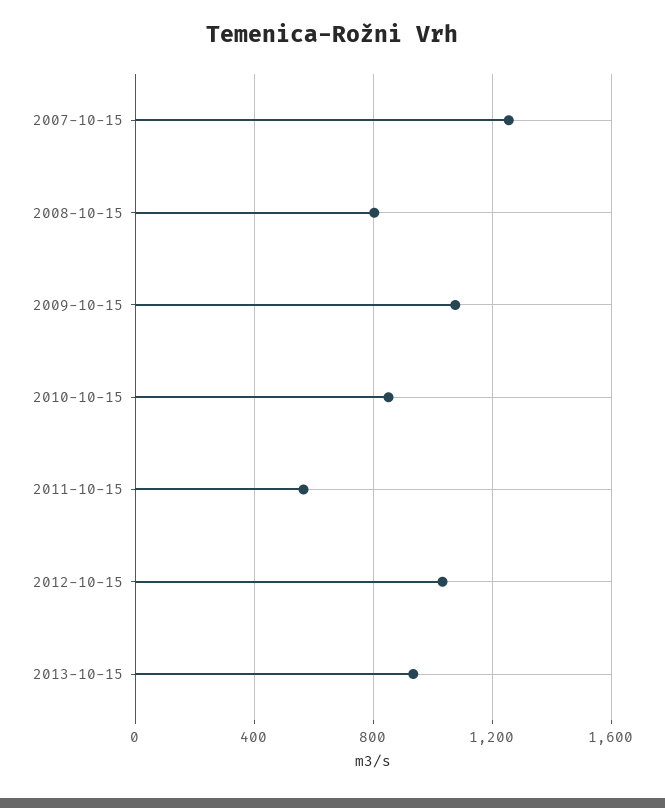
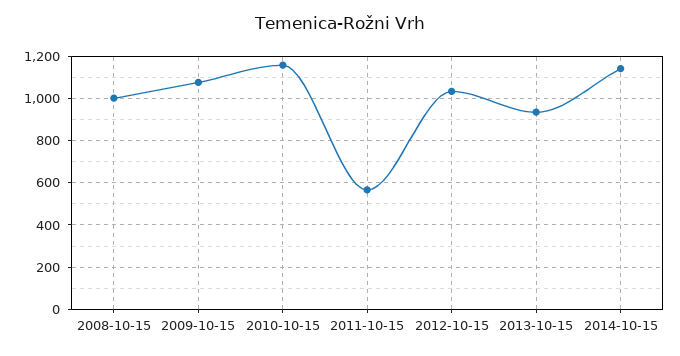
2007-10-15: 1250 -> none
2008-10-15: 800 -> 1000
2010-10-15: 850 -> 1150
2014-10-15: none -> 1150

